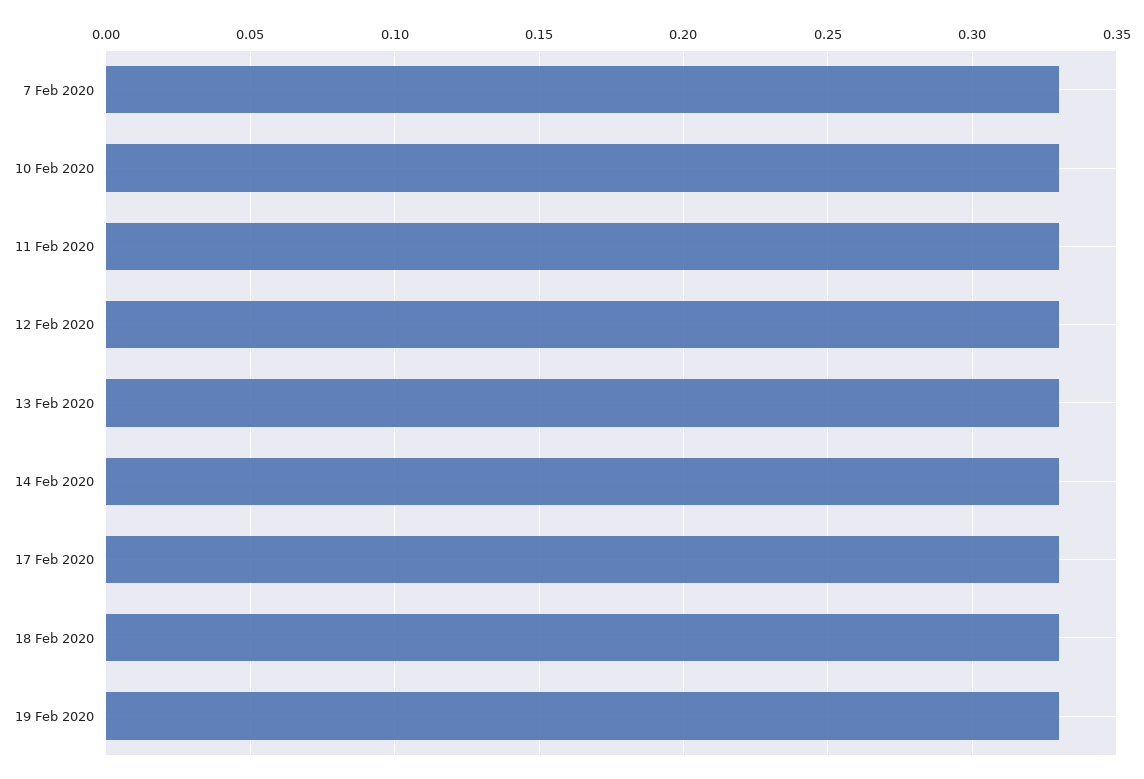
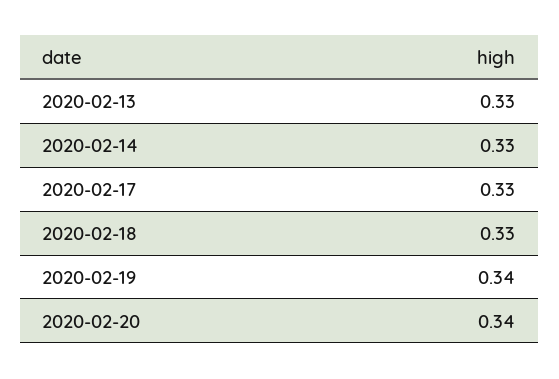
7 Feb 2020: 0.33 -> none
10 Feb 2020: 0.33 -> none
11 Feb 2020: 0.33 -> none
12 Feb 2020: 0.33 -> none
19 Feb 2020: 0.33 -> 0.34
2020-02-20: none -> 0.34

